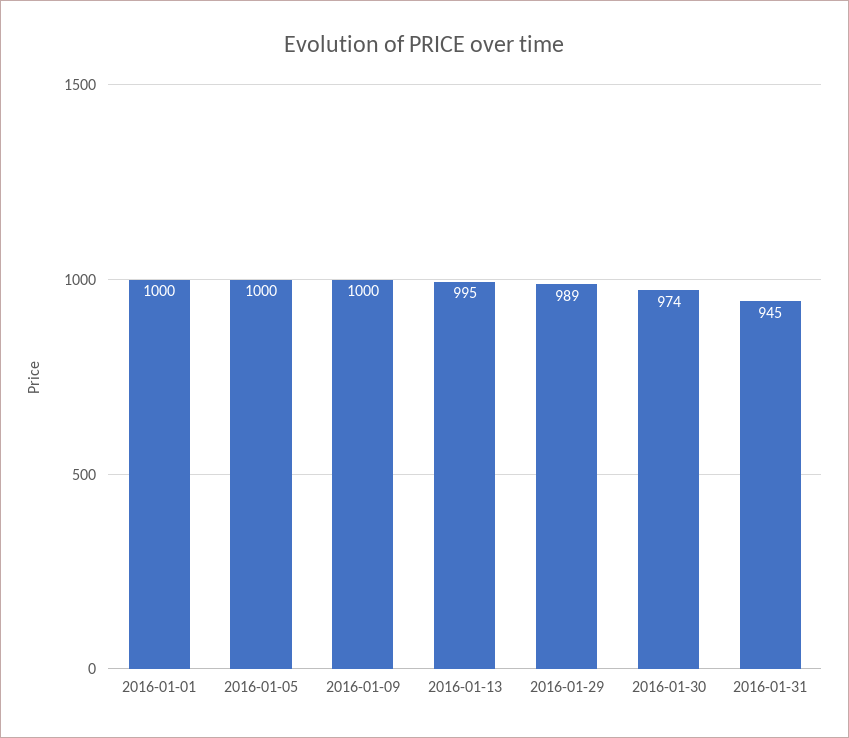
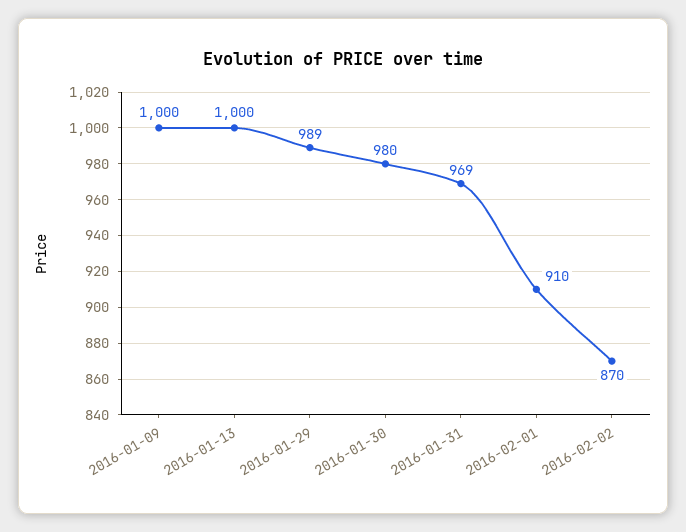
2016-01-01: 1000 -> none
2016-01-05: 1000 -> none
2016-01-13: 995 -> 1000
2016-01-30: 974 -> 980
2016-01-31: 945 -> 969
2016-02-01: none -> 910
2016-02-02: none -> 870

